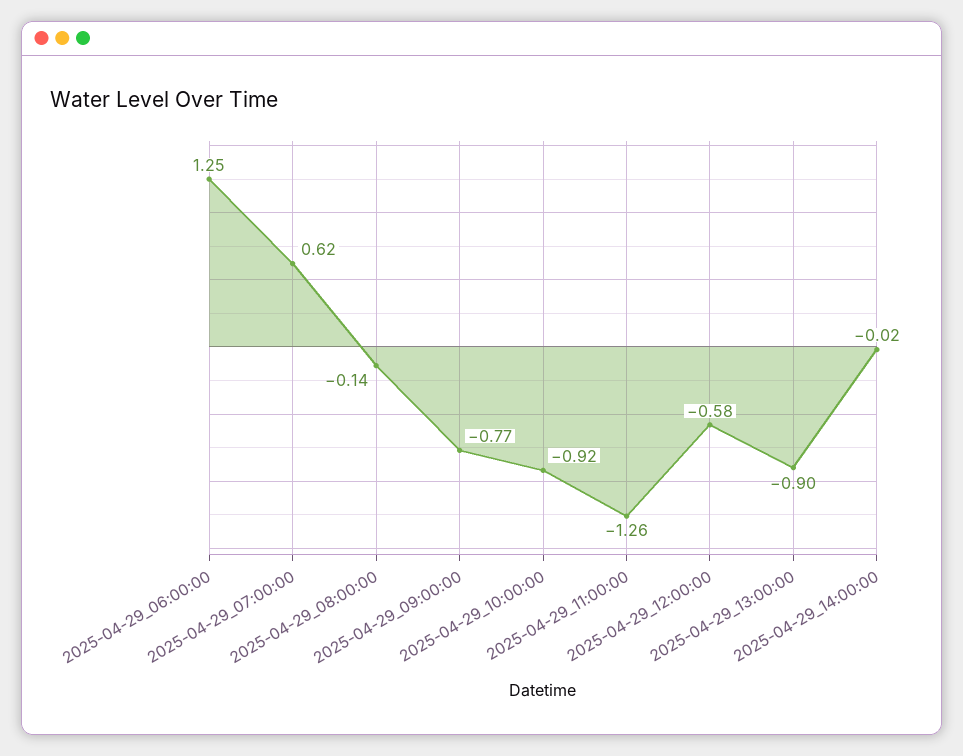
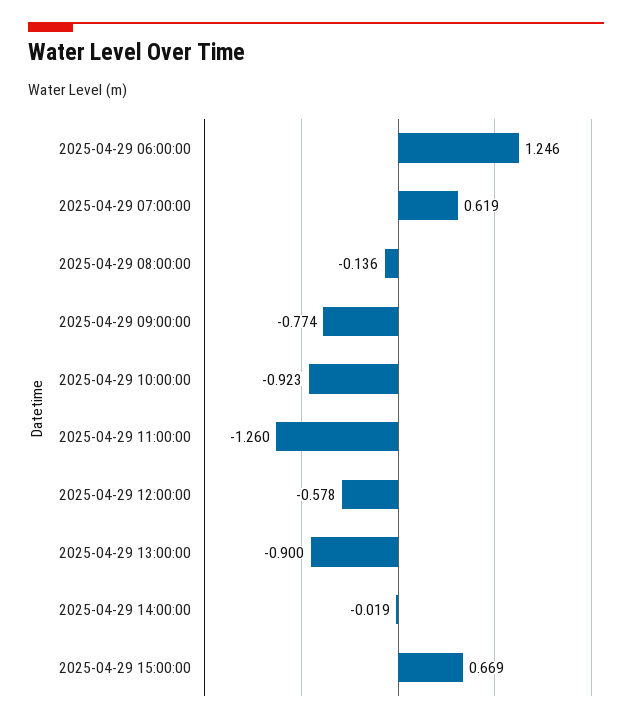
2025-04-29 15:00:00: none -> 0.669

